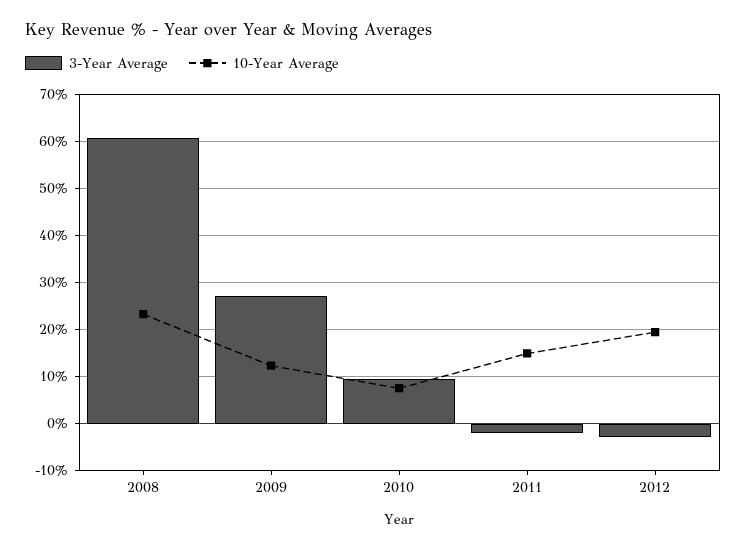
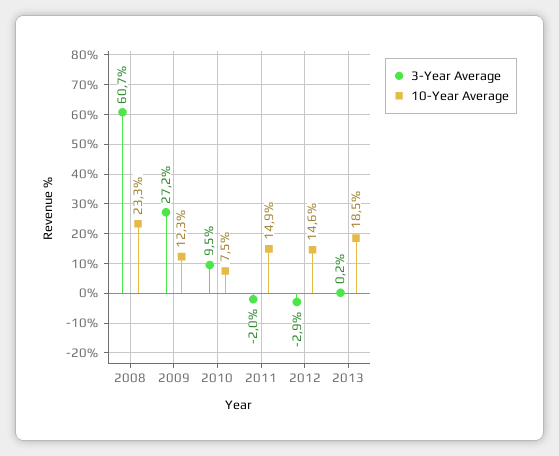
10-Year Average, 2012: 20 -> 14.6
3-Year Average, 2013: none -> 0.2
10-Year Average, 2013: none -> 18.5

